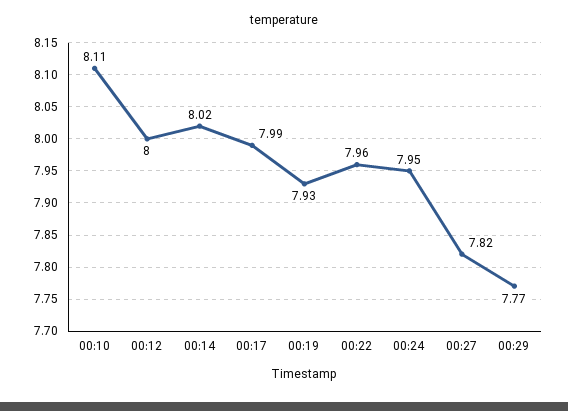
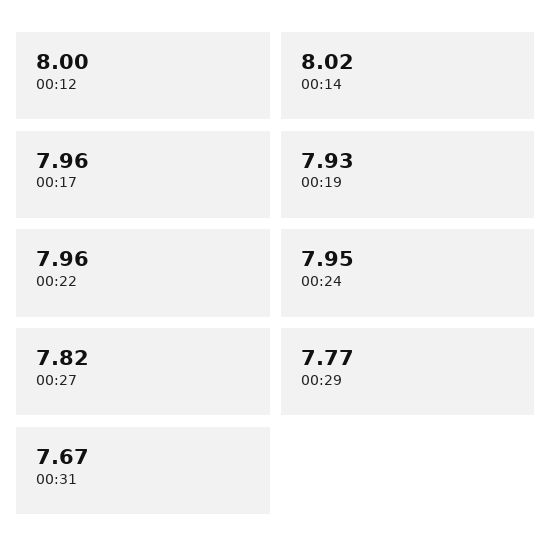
00:10: 8.11 -> none
00:17: 7.99 -> 7.96
00:31: none -> 7.67

